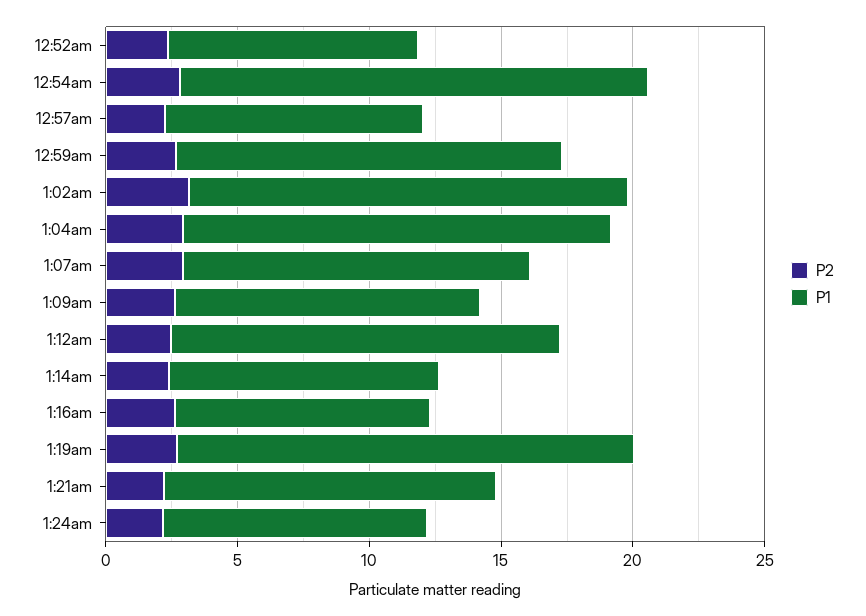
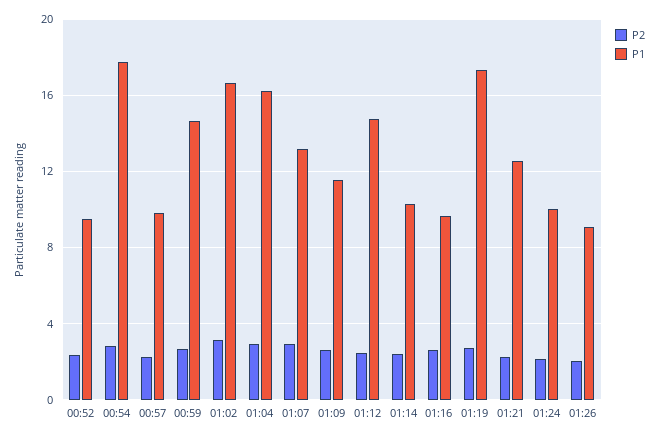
P2, 01:26: none -> 2
P1, 01:26: none -> 9

